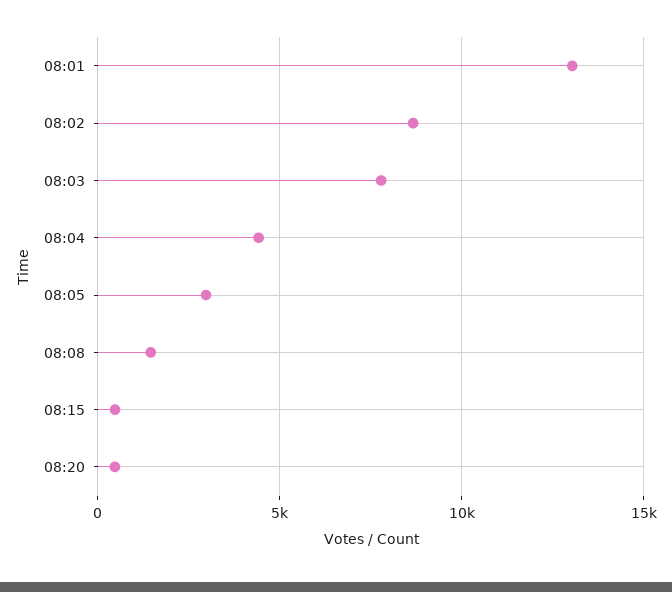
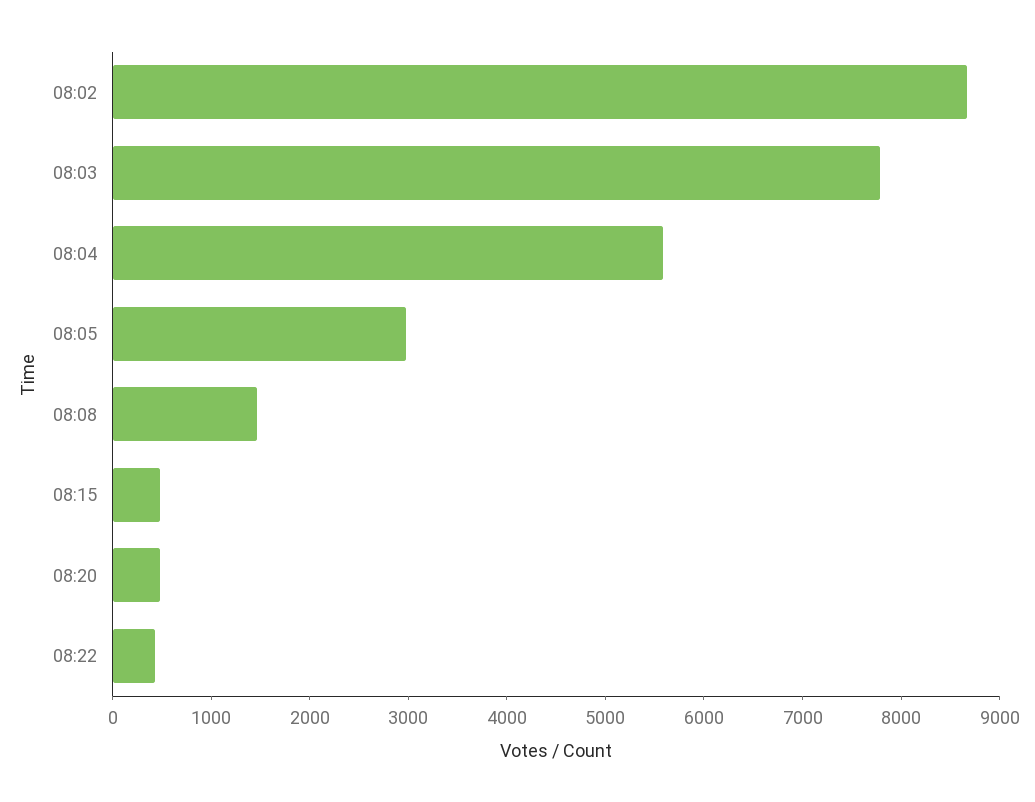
08:01: 13000 -> none
08:04: 4500 -> 5600
08:22: none -> 400

